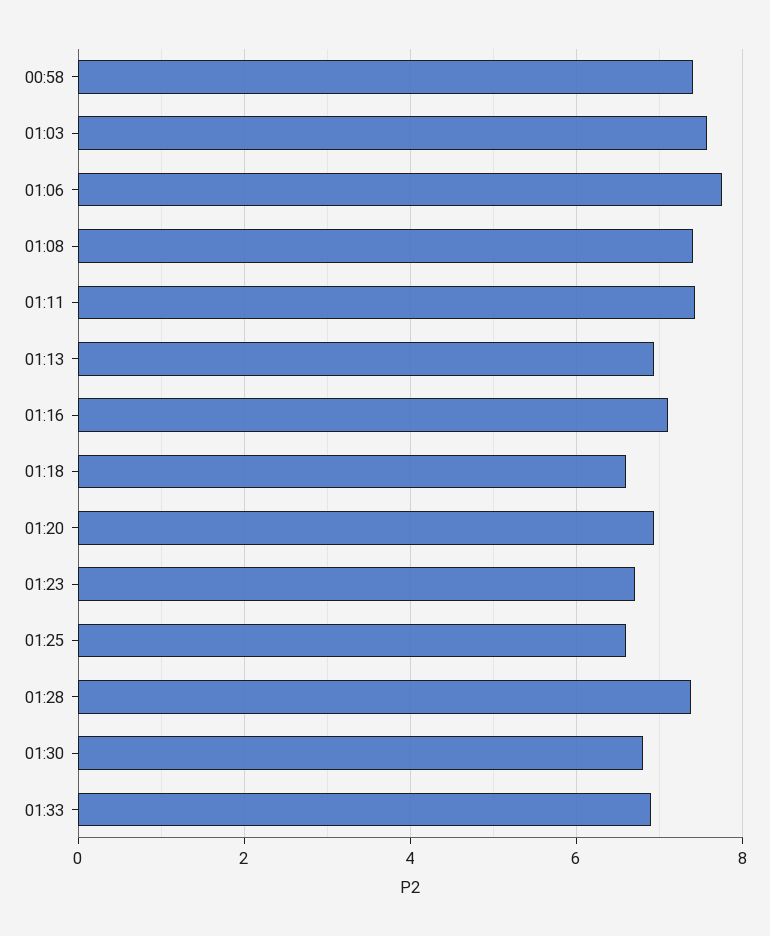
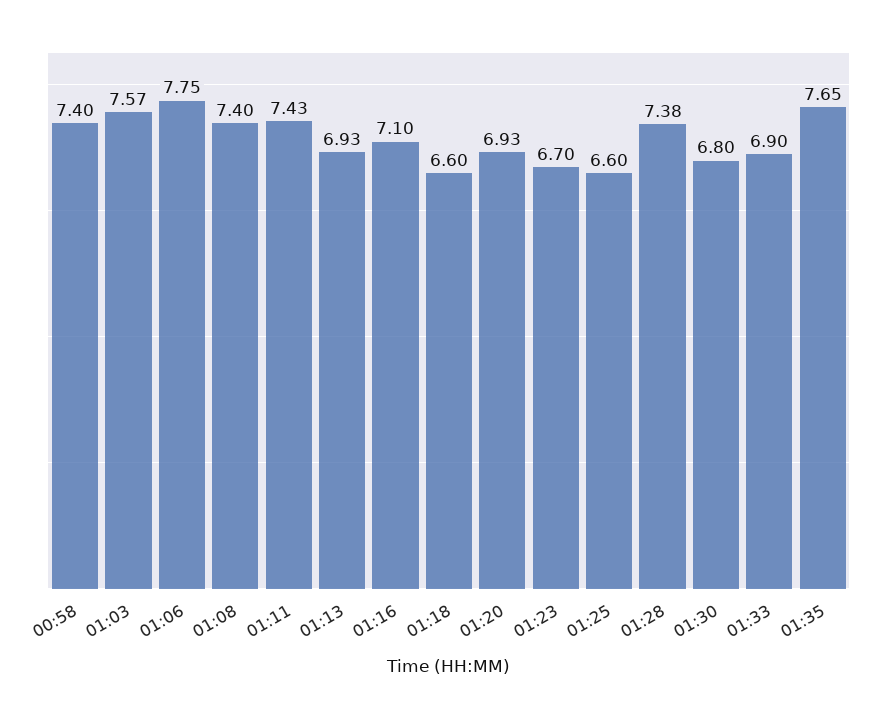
01:35: none -> 7.65

